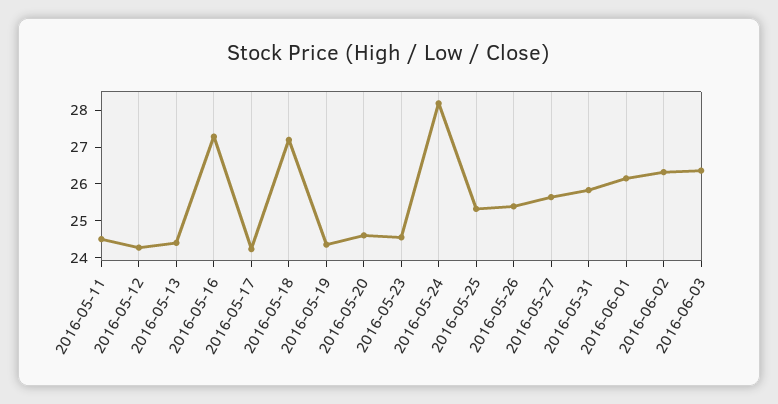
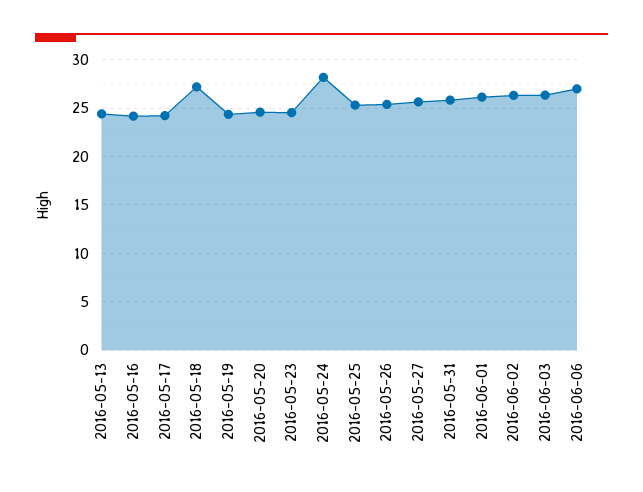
2016-05-11: 24.5 -> none
2016-05-12: 24.25 -> none
2016-05-16: 27.25 -> 24
2016-06-06: none -> 27

